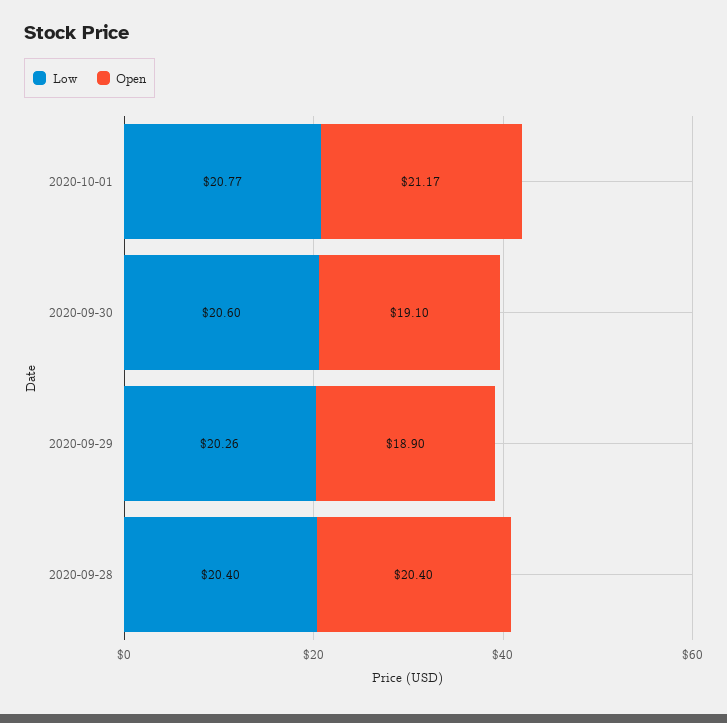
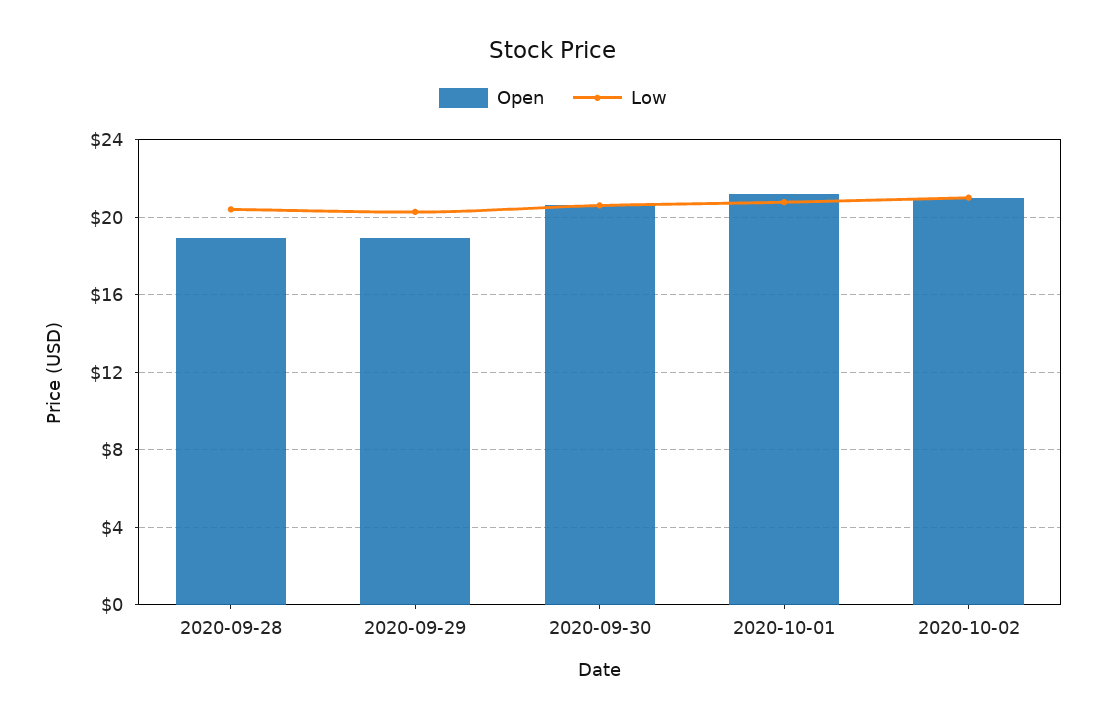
Open, 2020-09-30: 19.1 -> 20.5
Open, 2020-09-28: 20.4 -> 19
Open, 2020-10-02: none -> 21
Low, 2020-10-02: none -> 21

